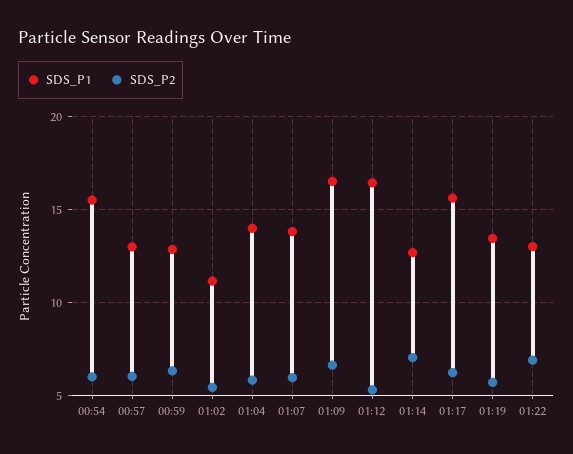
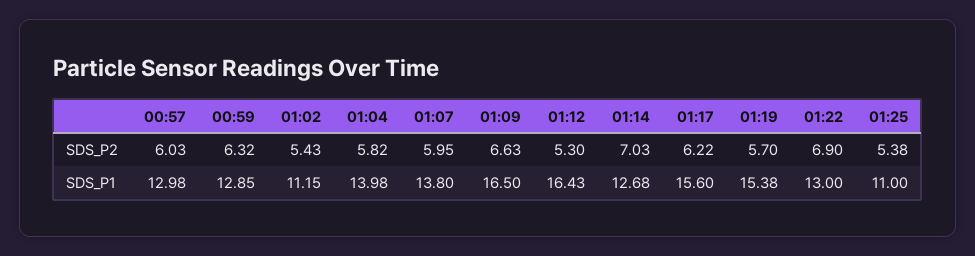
SDS_P1, 00:54: 15.5 -> none
SDS_P2, 00:54: 6 -> none
SDS_P1, 01:19: 13.5 -> 15.38
SDS_P2, 01:25: none -> 5.38
SDS_P1, 01:25: none -> 11

